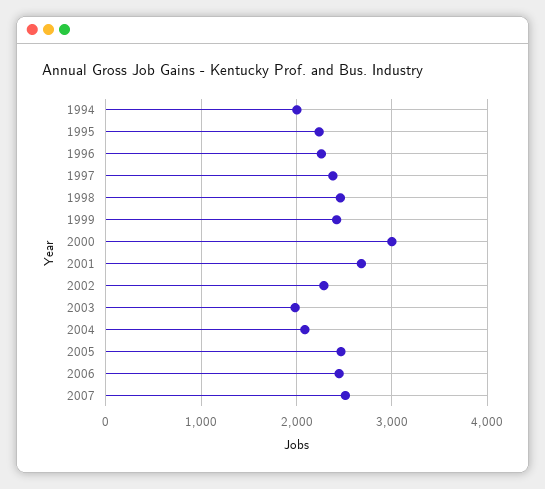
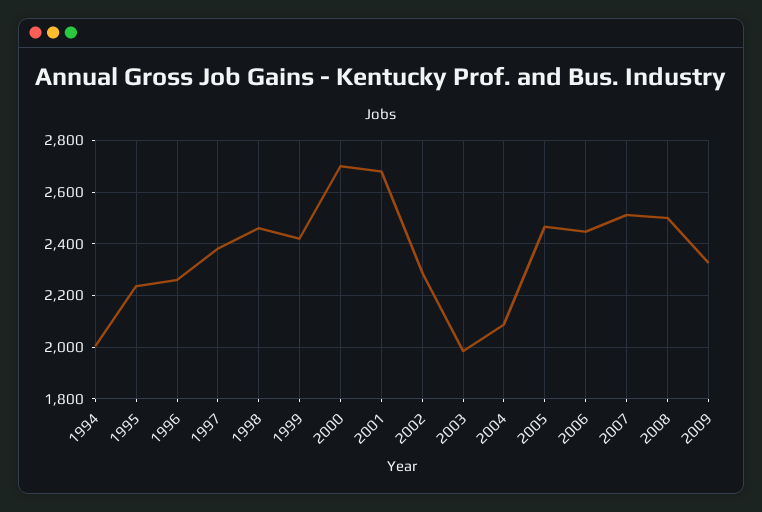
2000: 3000 -> 2700
2008: none -> 2500
2009: none -> 2325

